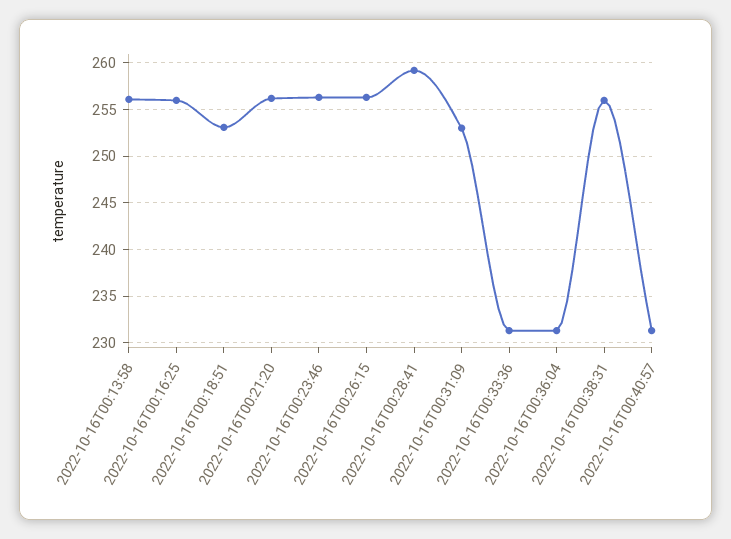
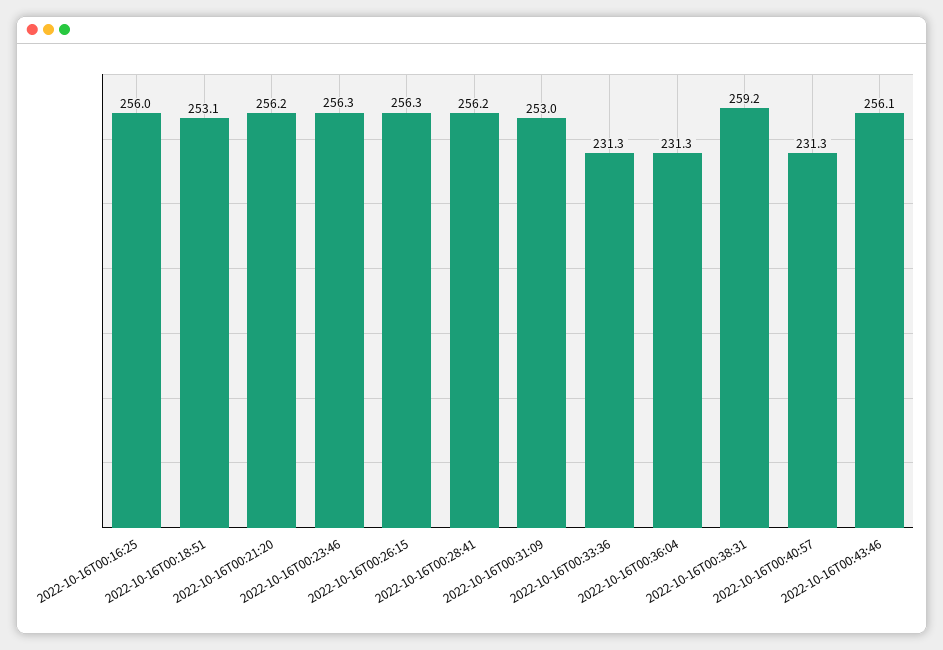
2022-10-16T00:13:58: 256 -> none
2022-10-16T00:28:41: 259 -> 256.2
2022-10-16T00:38:31: 256 -> 259.2
2022-10-16T00:43:46: none -> 256.1

